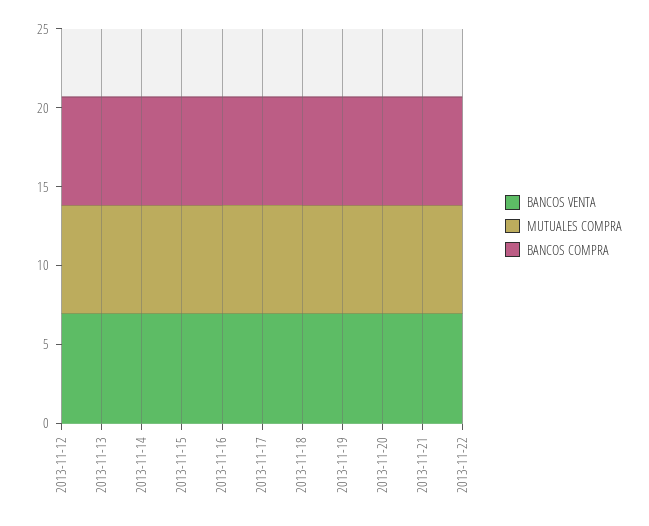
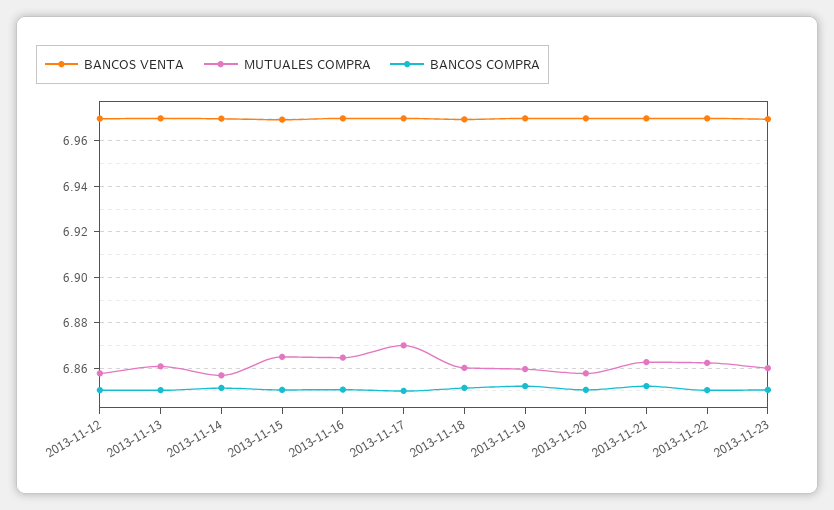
BANCOS VENTA, 2013-11-23: none -> 6.97
MUTUALES COMPRA, 2013-11-23: none -> 6.86
BANCOS COMPRA, 2013-11-23: none -> 6.85

